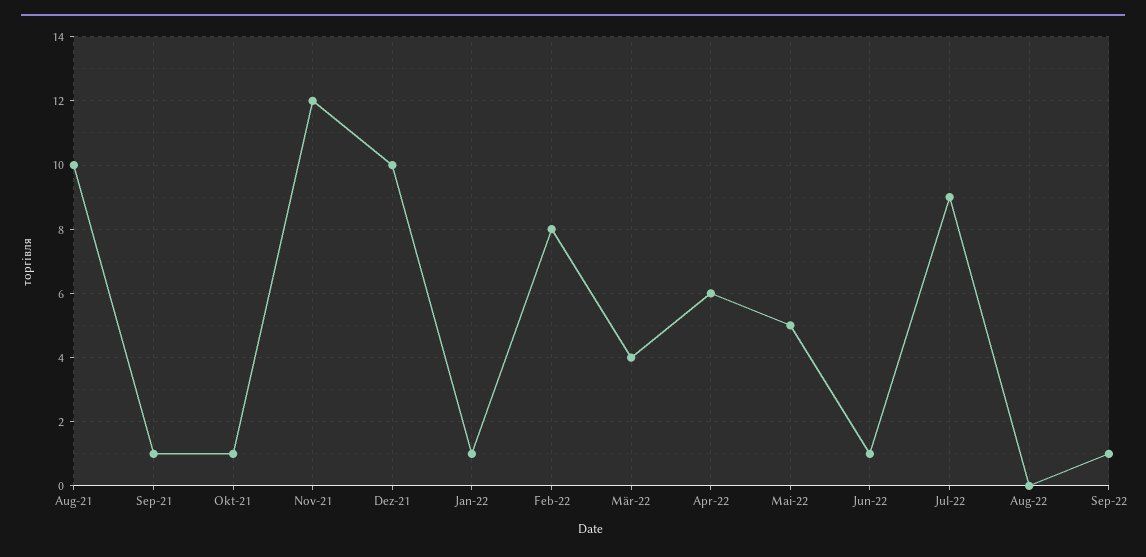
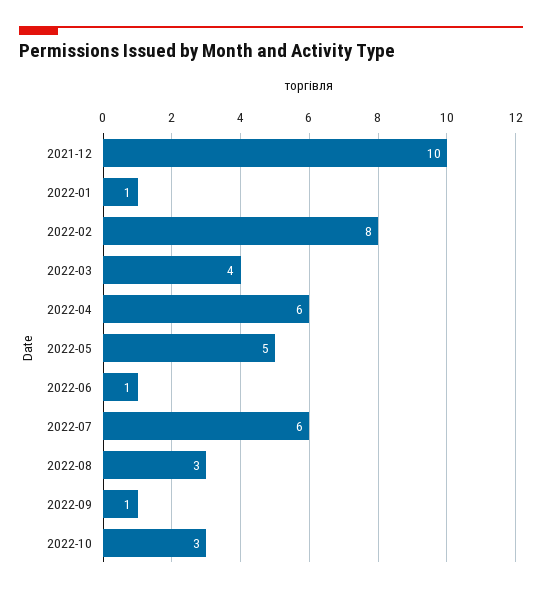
Aug-21: 10 -> none
Sep-21: 1 -> none
Okt-21: 1 -> none
Nov-21: 12 -> none
Jul-22: 9 -> 6
Aug-22: 0 -> 3
2022-10: none -> 3

